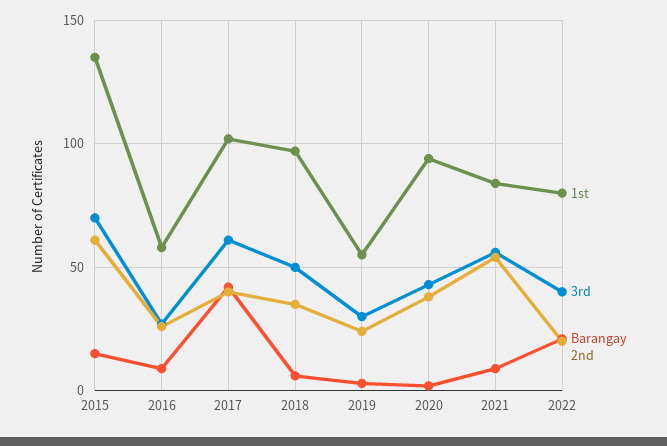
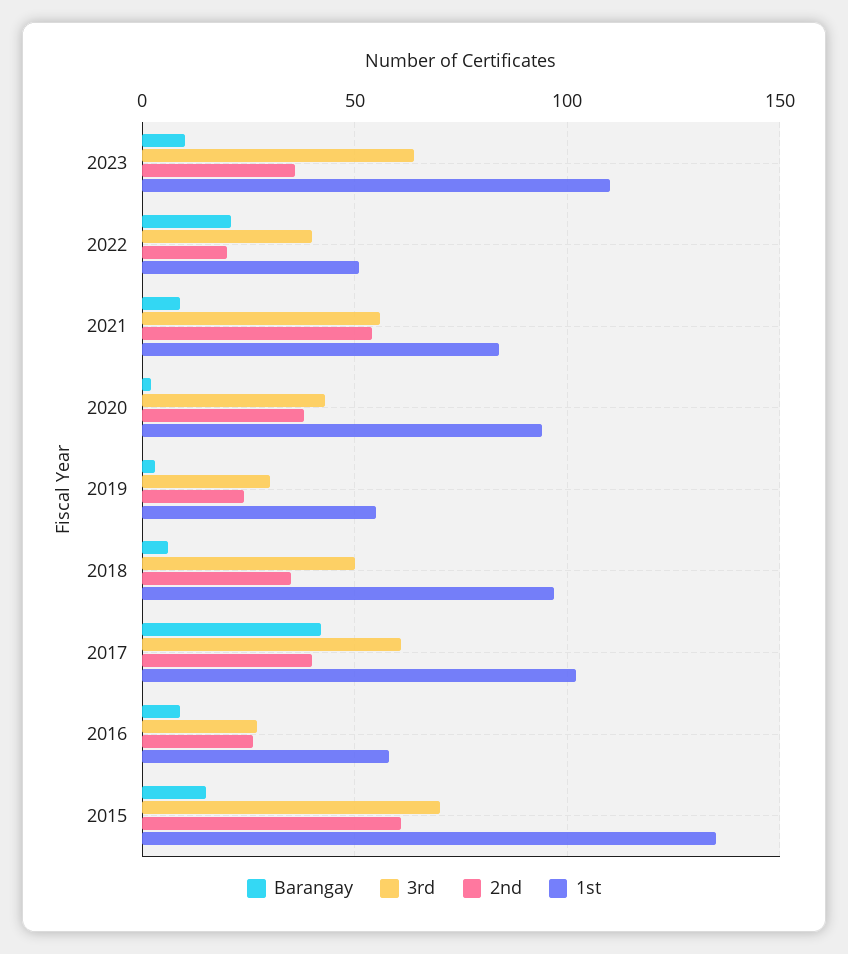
1st, 2022: 80 -> 50
Barangay, 2023: none -> 10
3rd, 2023: none -> 65
2nd, 2023: none -> 35
1st, 2023: none -> 110

